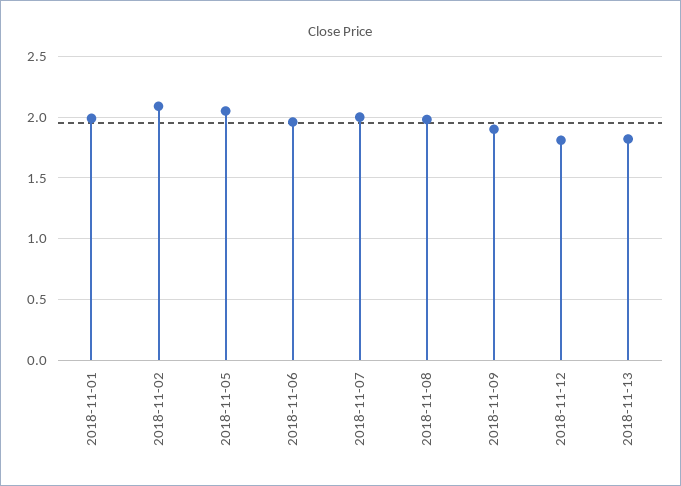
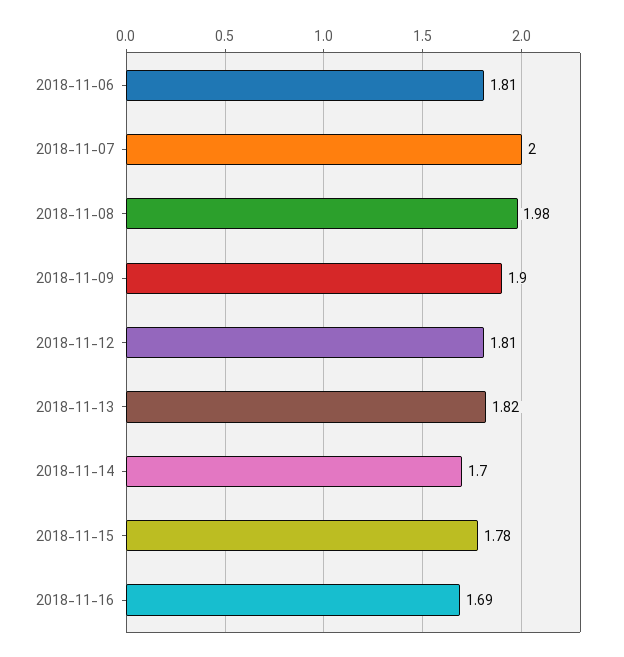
2018-11-01: 2 -> none
2018-11-02: 2.1 -> none
2018-11-05: 2.05 -> none
2018-11-06: 1.95 -> 1.81
2018-11-14: none -> 1.7
2018-11-15: none -> 1.78
2018-11-16: none -> 1.69

